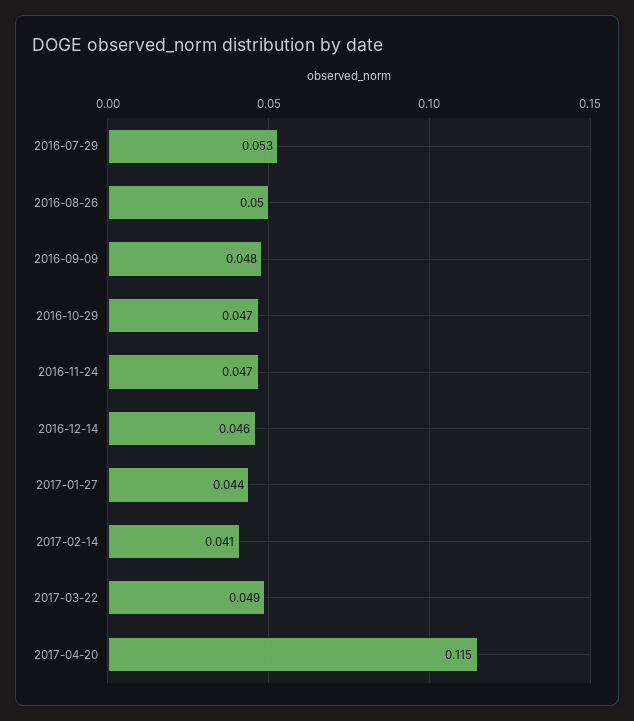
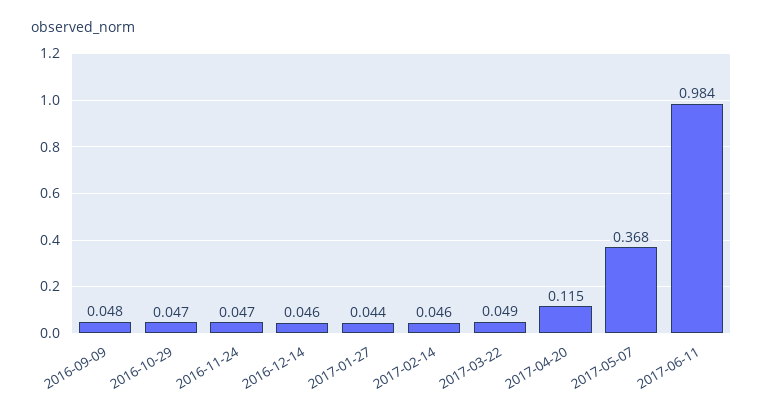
2016-07-29: 0.053 -> none
2016-08-26: 0.05 -> none
2017-02-14: 0.041 -> 0.046
2017-05-07: none -> 0.368
2017-06-11: none -> 0.984

